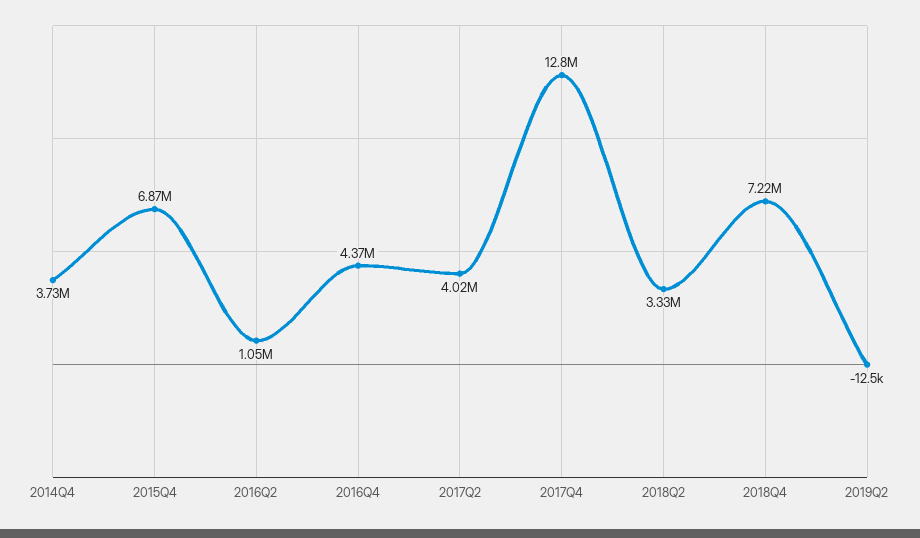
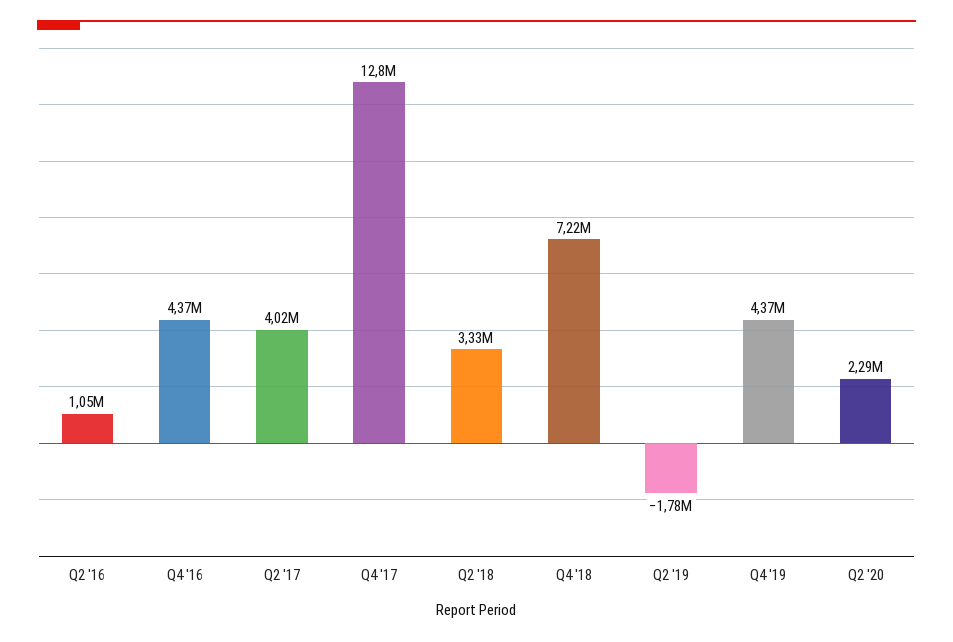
2014Q4: 3730000 -> none
2015Q4: 6870000 -> none
2019Q2: -12500 -> -1780000
Q4 '19: none -> 4370000
Q2 '20: none -> 2290000

